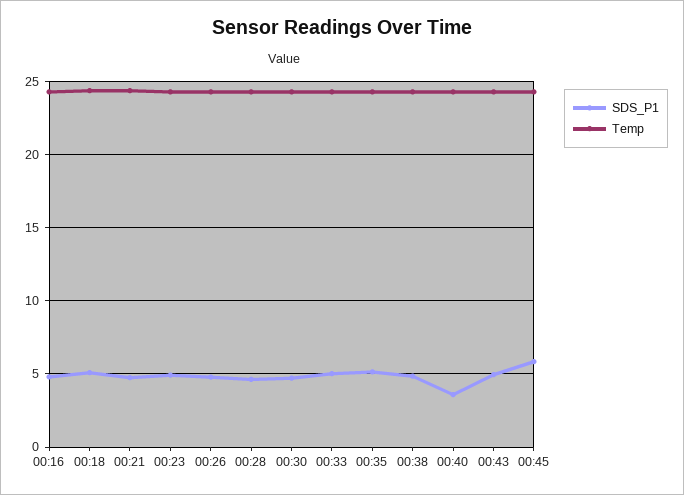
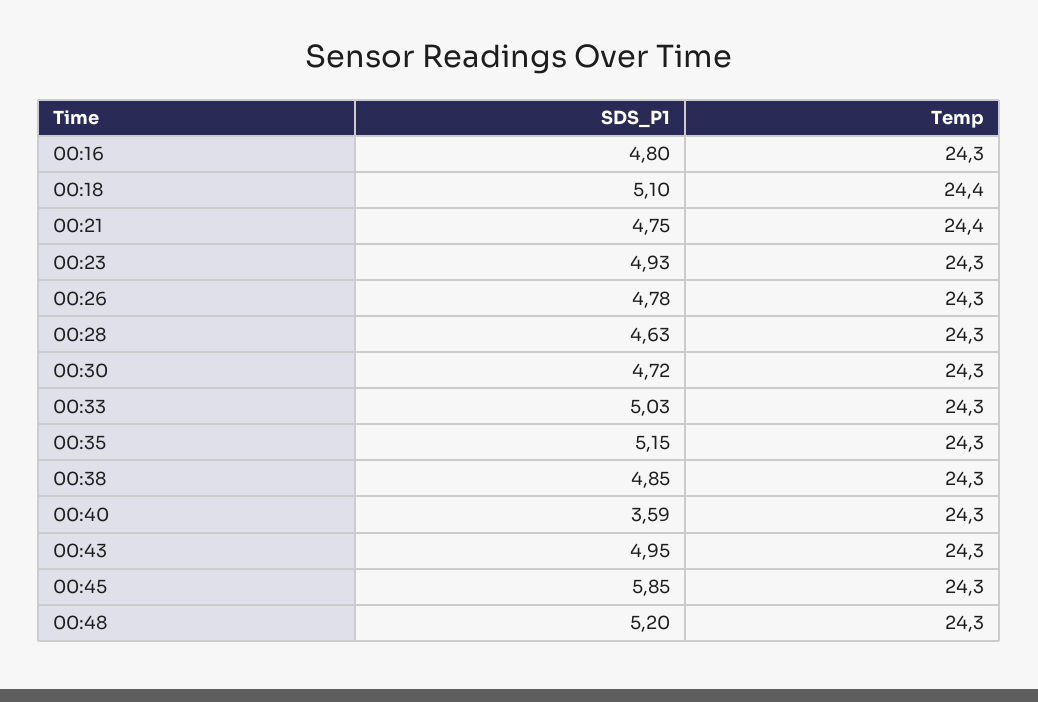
SDS_P1, 00:48: none -> 5.2
Temp, 00:48: none -> 24.3

